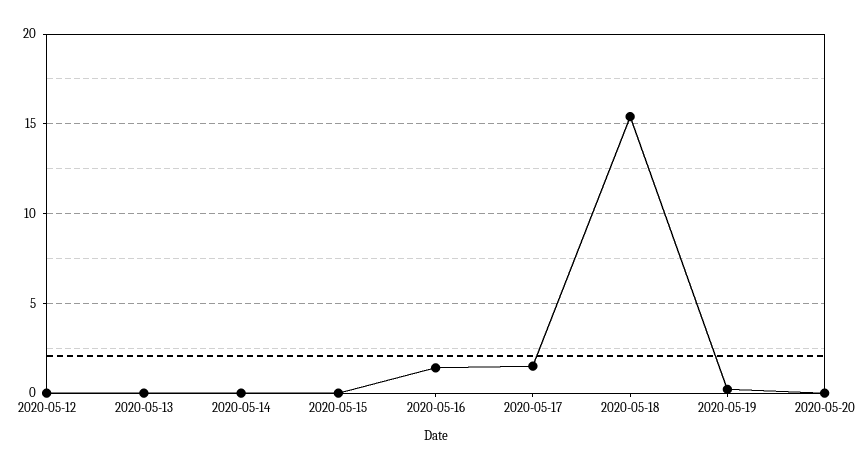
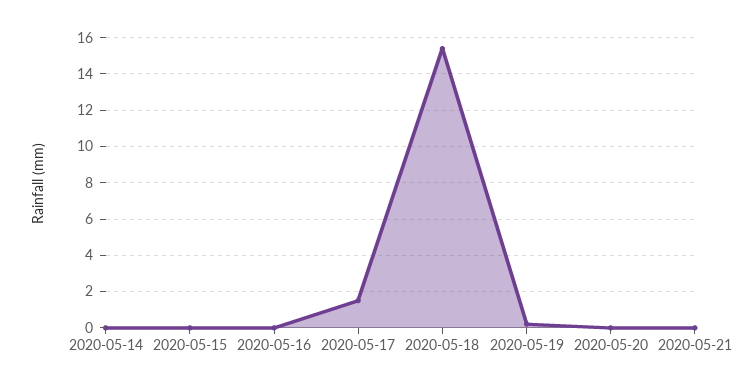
2020-05-12: 0 -> none
2020-05-13: 0 -> none
2020-05-16: 1.5 -> 0
2020-05-21: none -> 0

